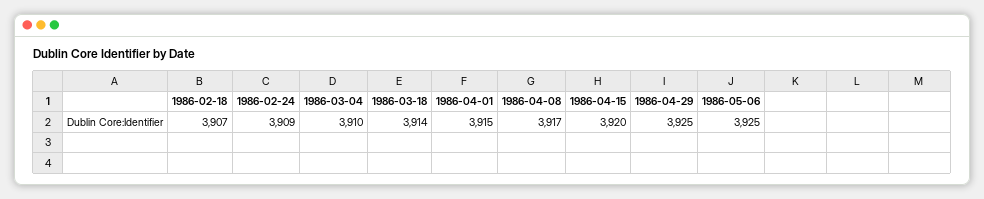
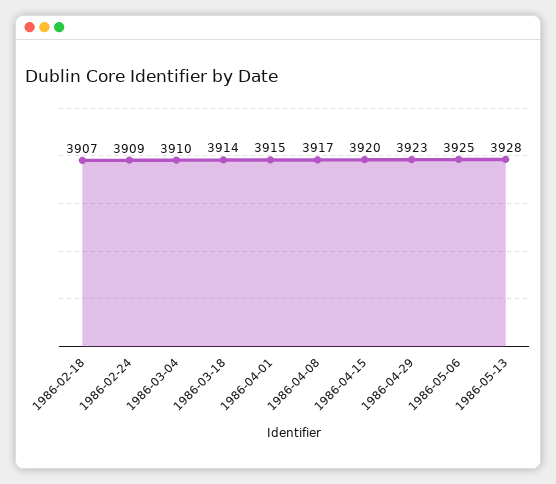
1986-04-29: 3925 -> 3923
1986-05-13: none -> 3928

